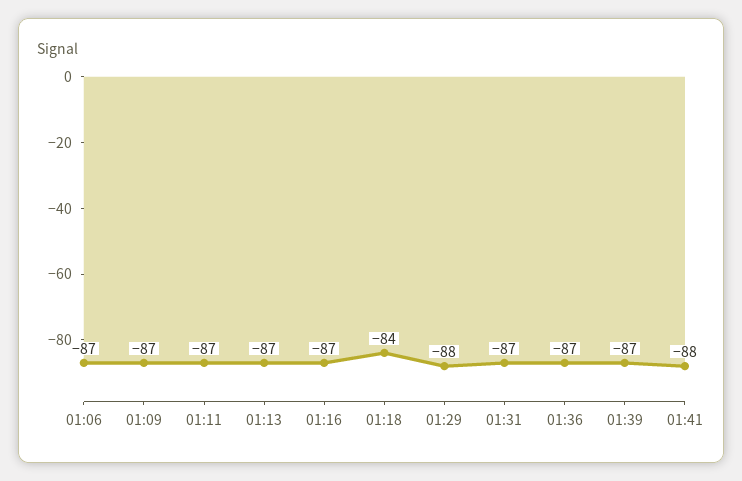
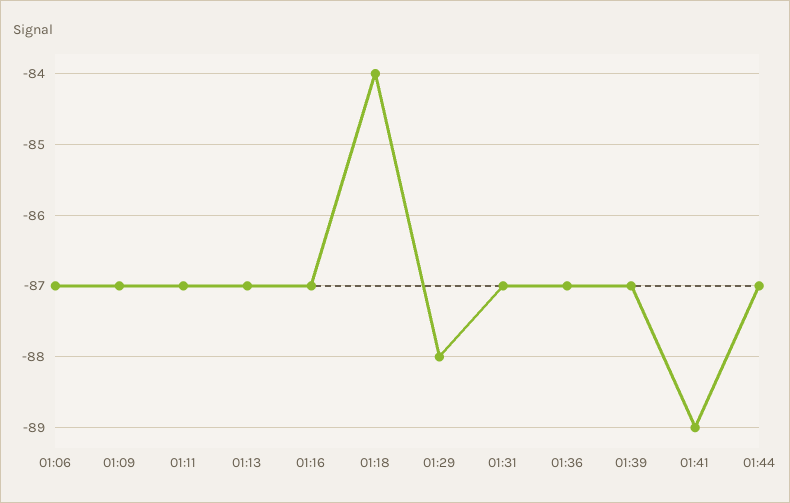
01:41: -88 -> -89
01:44: none -> -87

